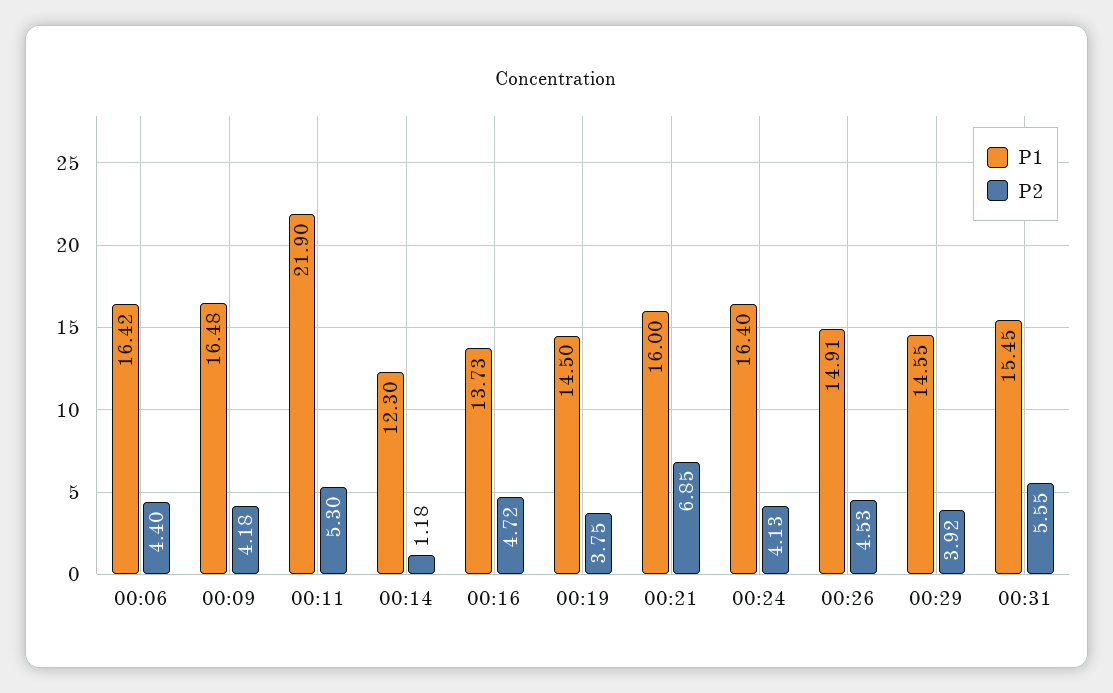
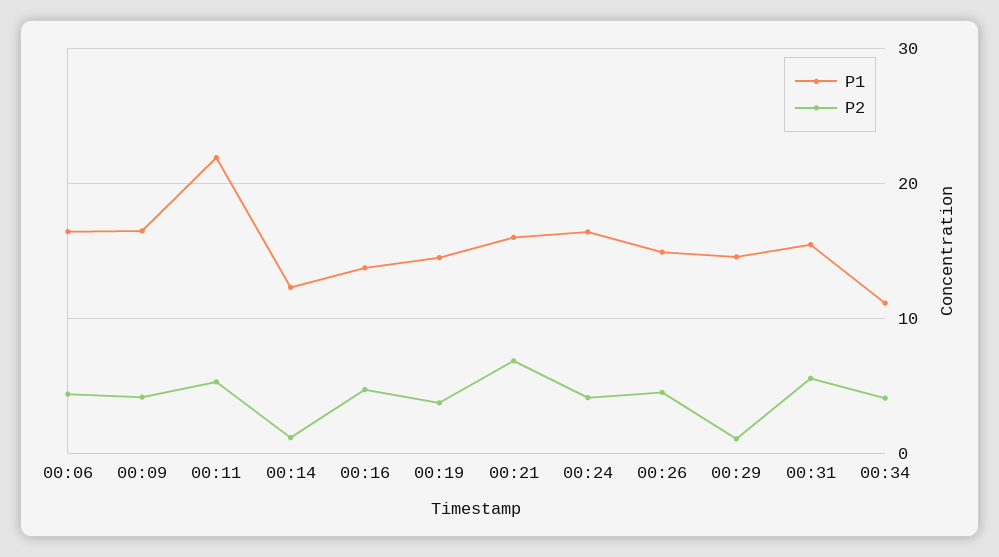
P2, 00:29: 3.92 -> 1
P1, 00:34: none -> 11
P2, 00:34: none -> 4

